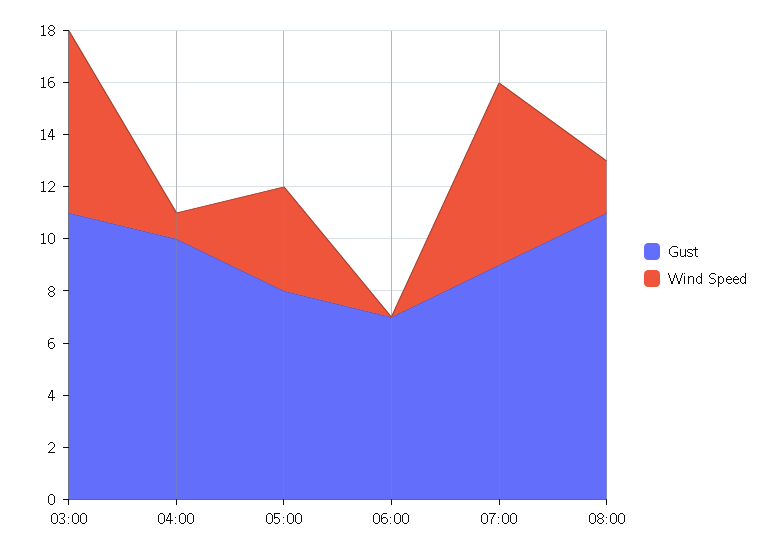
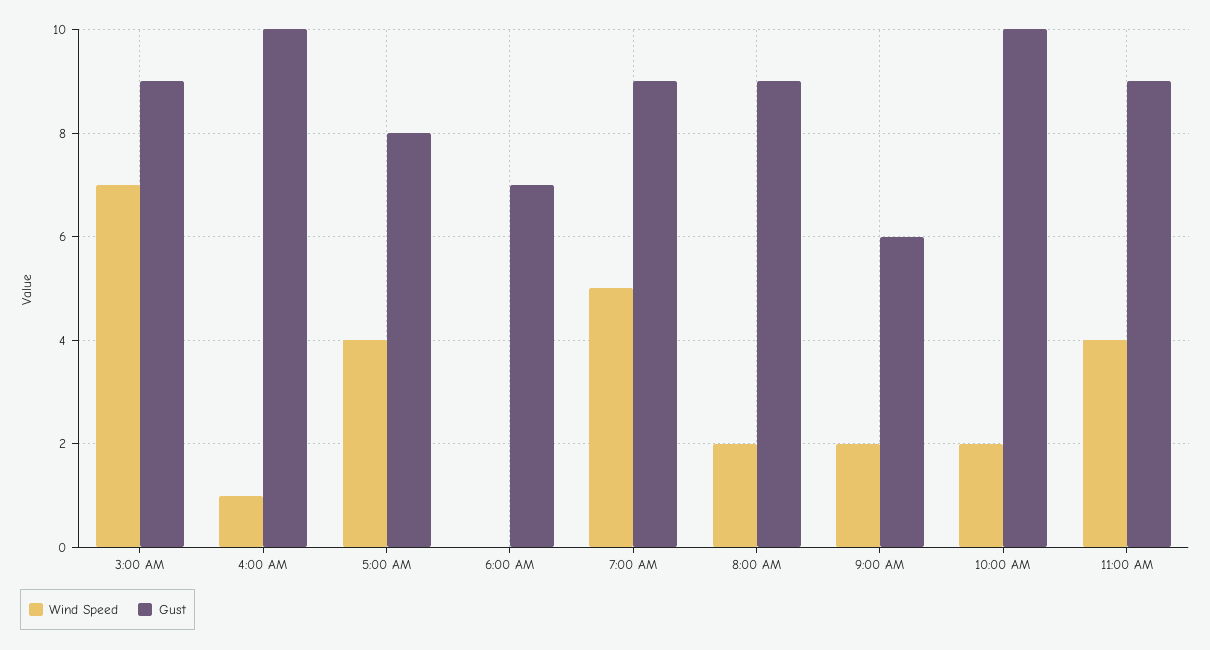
Gust, 03:00: 11 -> 9
Wind Speed, 07:00: 7 -> 5
Gust, 08:00: 11 -> 9
Wind Speed, 9:00 AM: none -> 2
Gust, 9:00 AM: none -> 6
Wind Speed, 10:00 AM: none -> 2
Gust, 10:00 AM: none -> 10
Wind Speed, 11:00 AM: none -> 4
Gust, 11:00 AM: none -> 9

